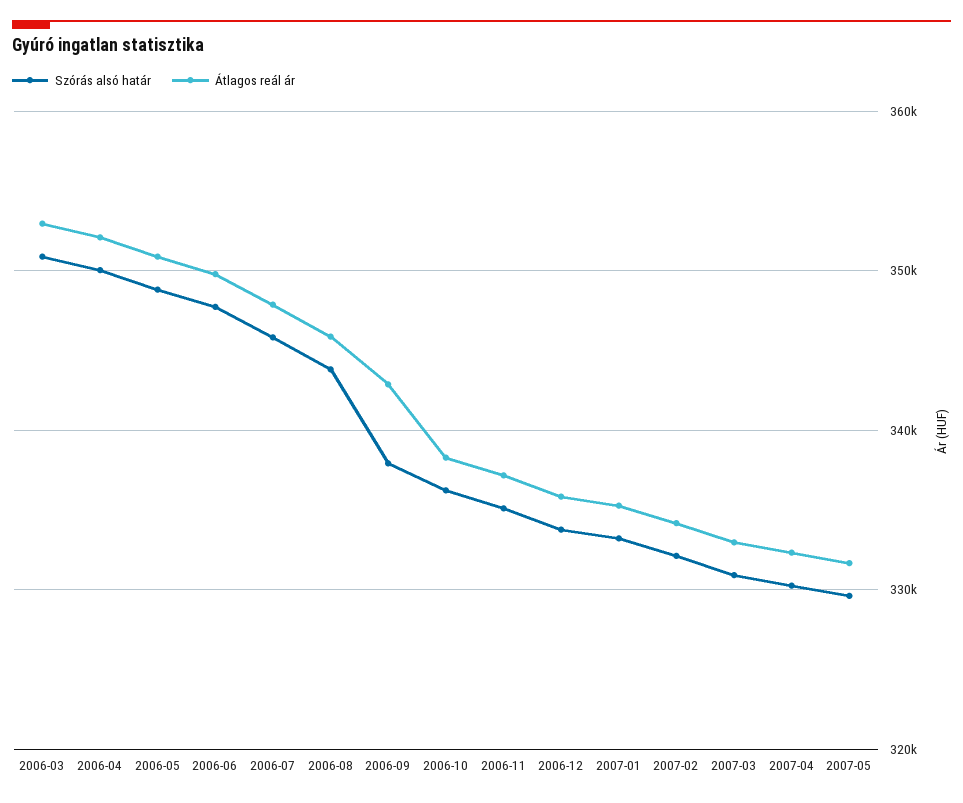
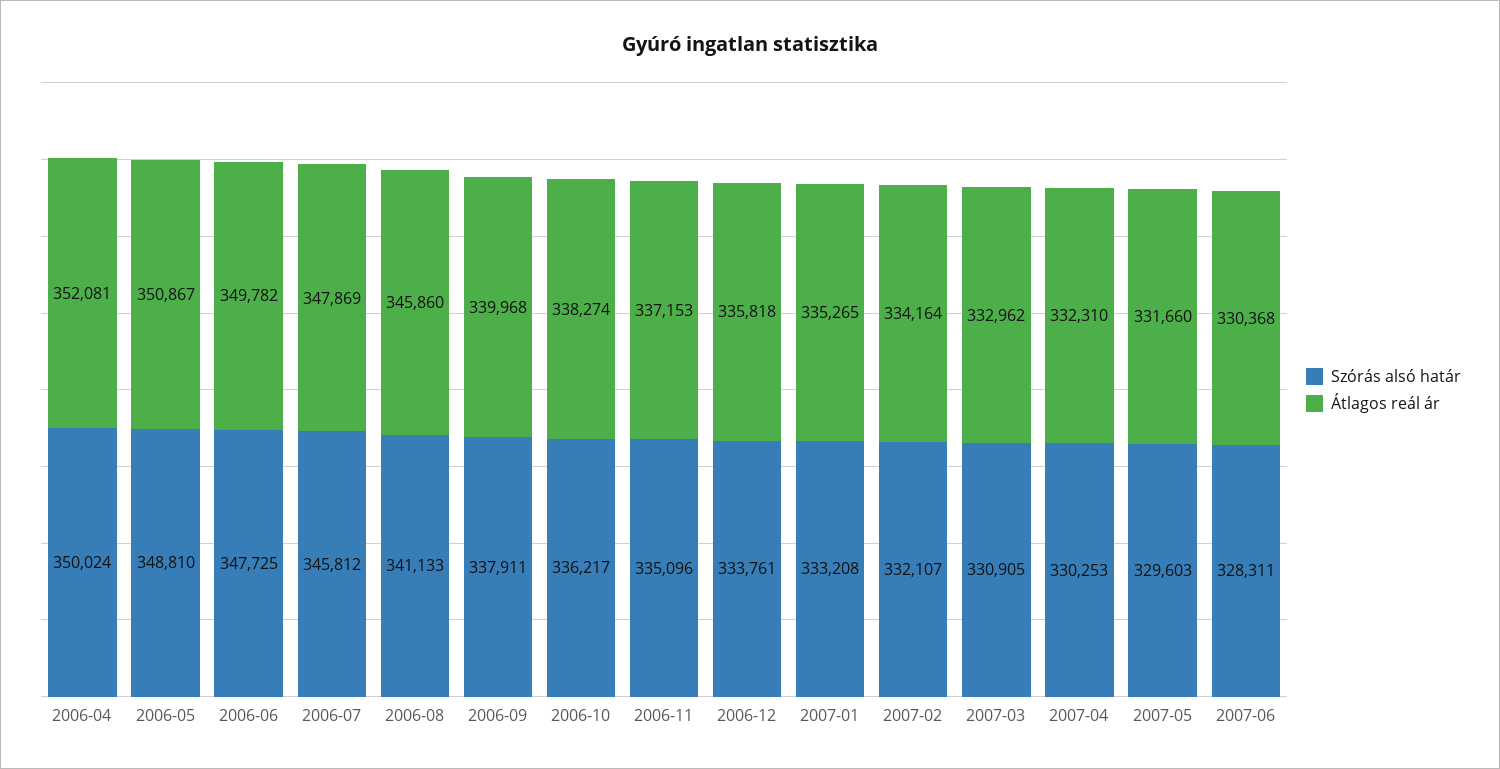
Szórás alsó határ, 2006-03: 351000 -> none
Átlagos reál ár, 2006-03: 353000 -> none
Szórás alsó határ, 2006-08: 344000 -> 341133
Átlagos reál ár, 2006-09: 343000 -> 339968
Szórás alsó határ, 2007-06: none -> 328311
Átlagos reál ár, 2007-06: none -> 330368

